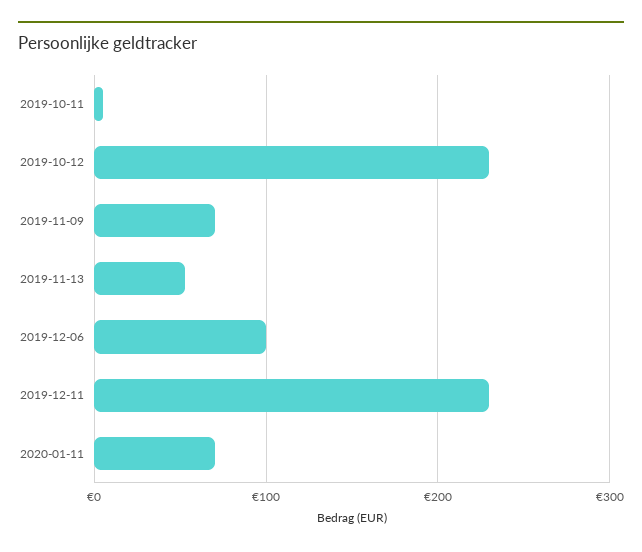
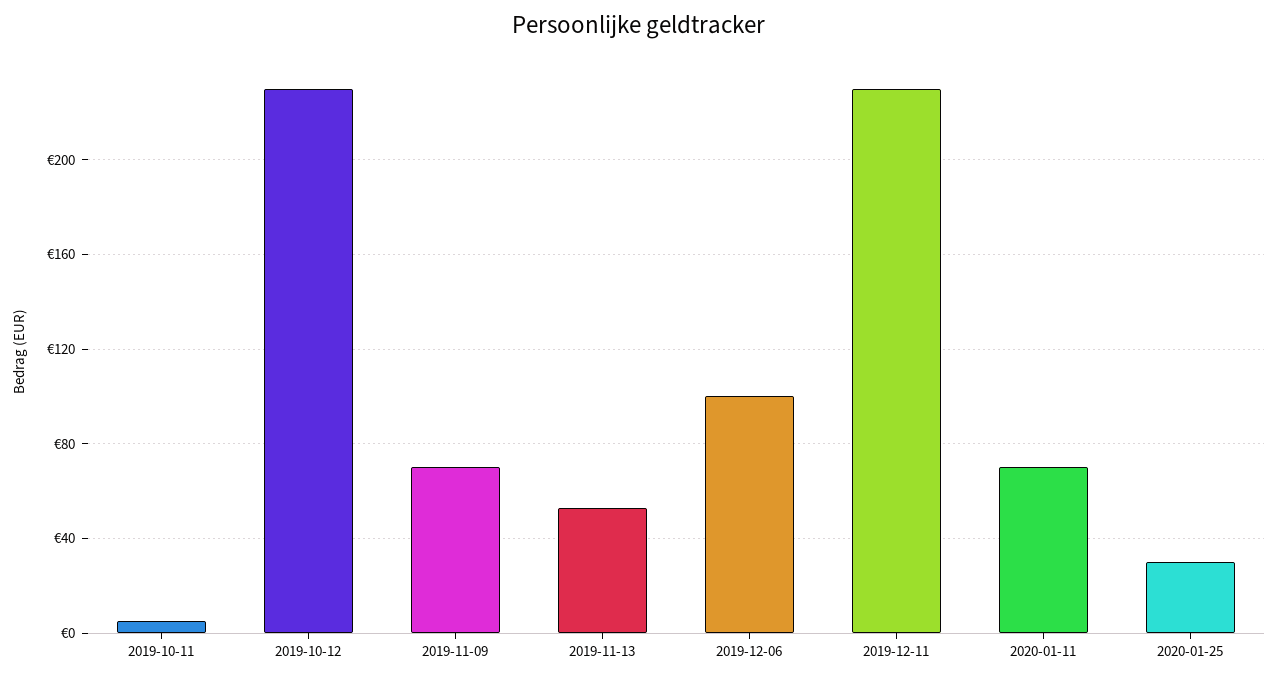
2020-01-25: none -> 30

